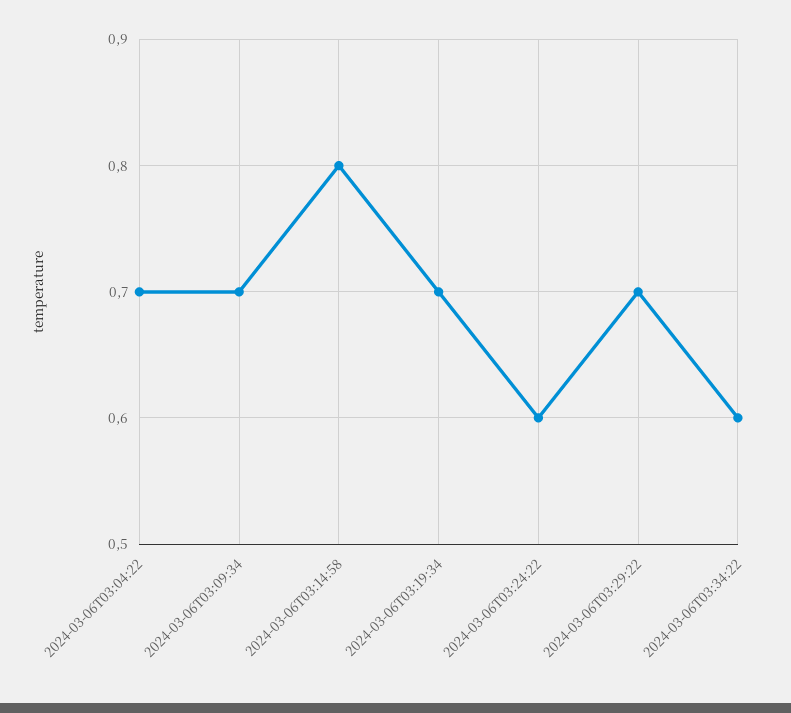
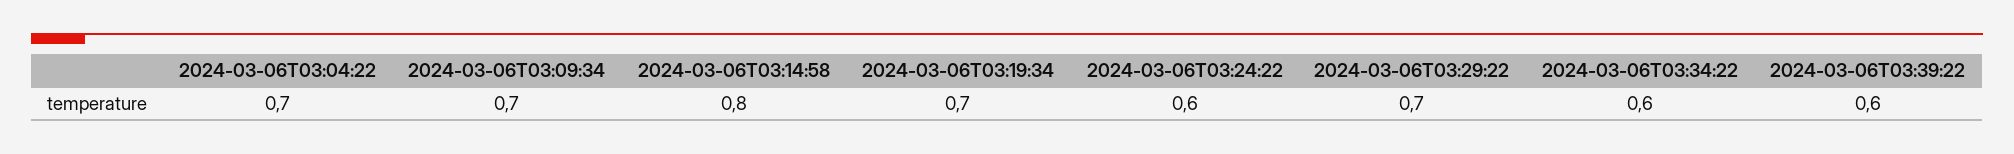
2024-03-06T03:39:22: none -> 0.6

